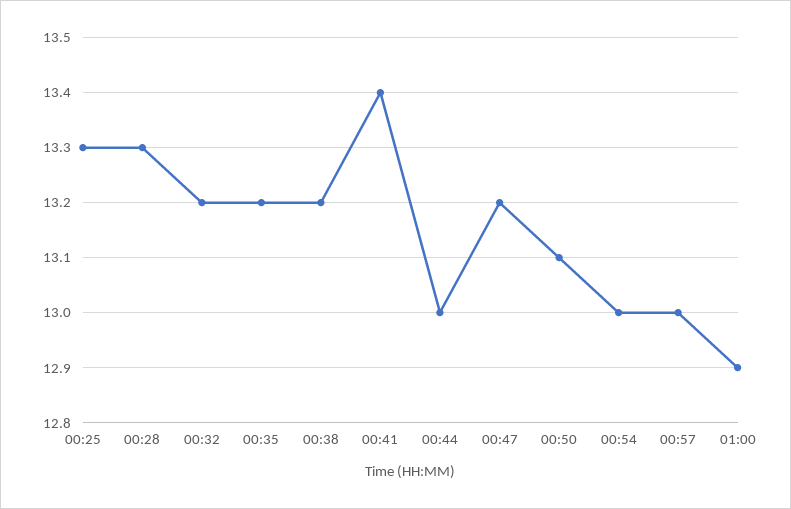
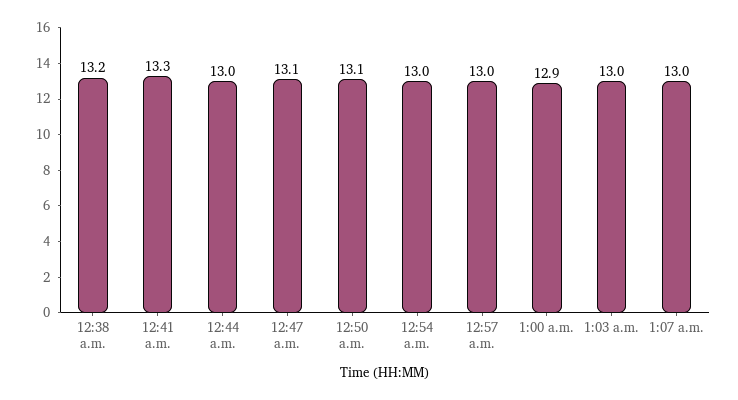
00:25: 13.3 -> none
00:28: 13.3 -> none
00:32: 13.2 -> none
00:35: 13.2 -> none
00:41: 13.4 -> 13.3
00:47: 13.2 -> 13.1
1:03 a.m.: none -> 13
1:07 a.m.: none -> 13

